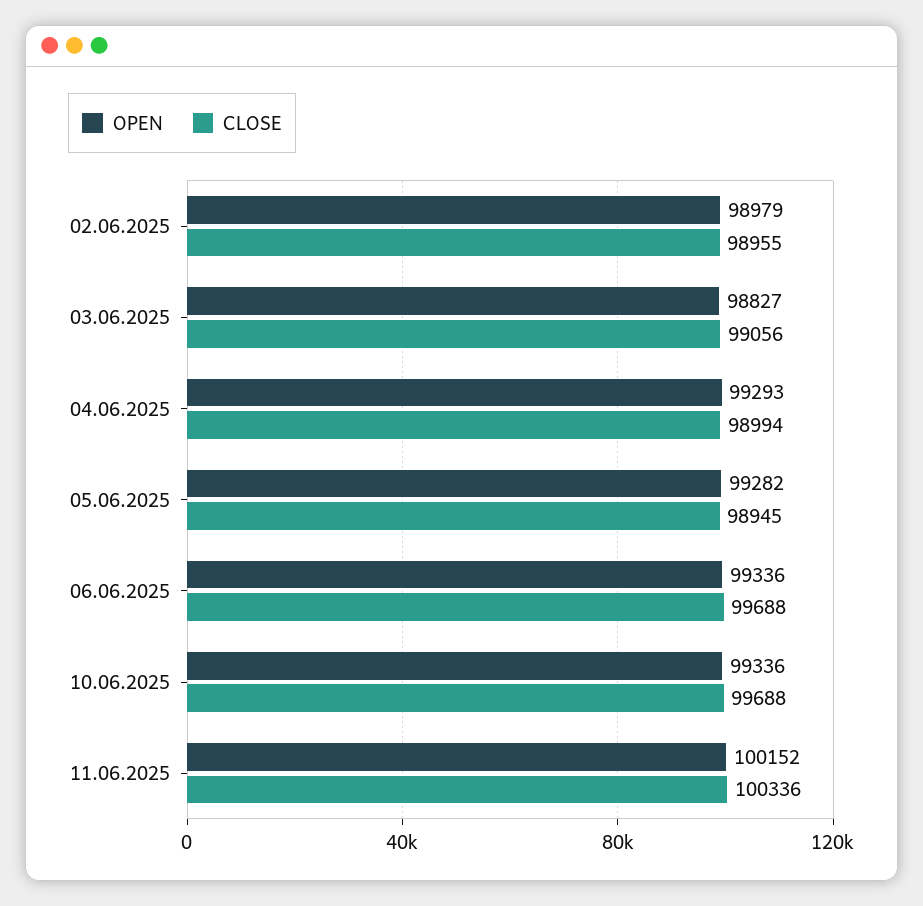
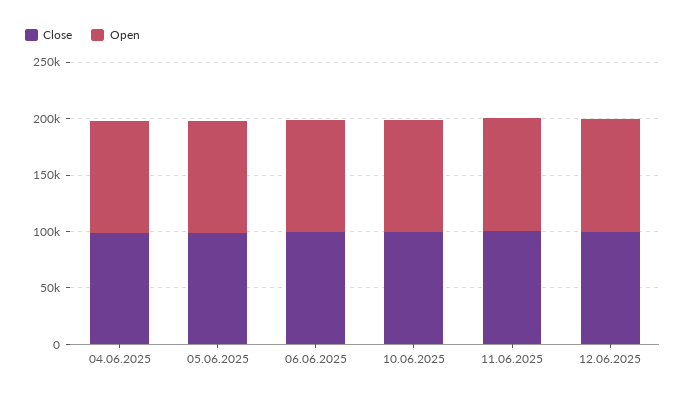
OPEN, 02.06.2025: 98979 -> none
CLOSE, 02.06.2025: 98955 -> none
OPEN, 03.06.2025: 98827 -> none
CLOSE, 03.06.2025: 99056 -> none
CLOSE, 12.06.2025: none -> 100000
OPEN, 12.06.2025: none -> 100000

